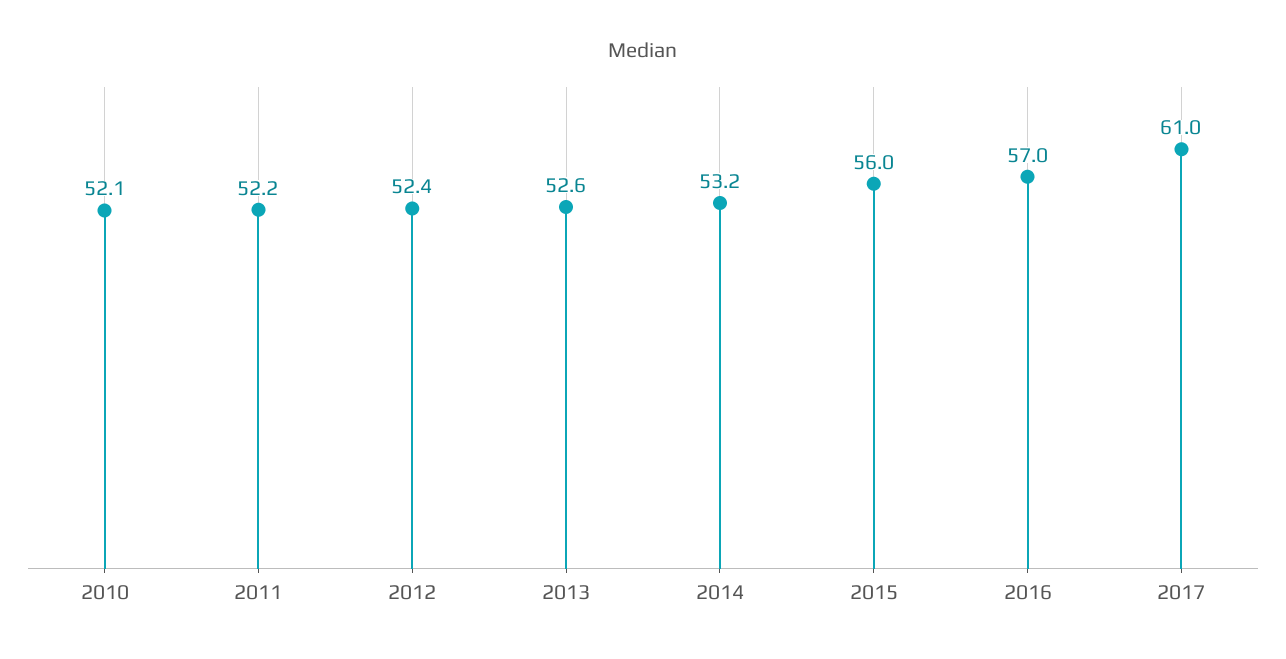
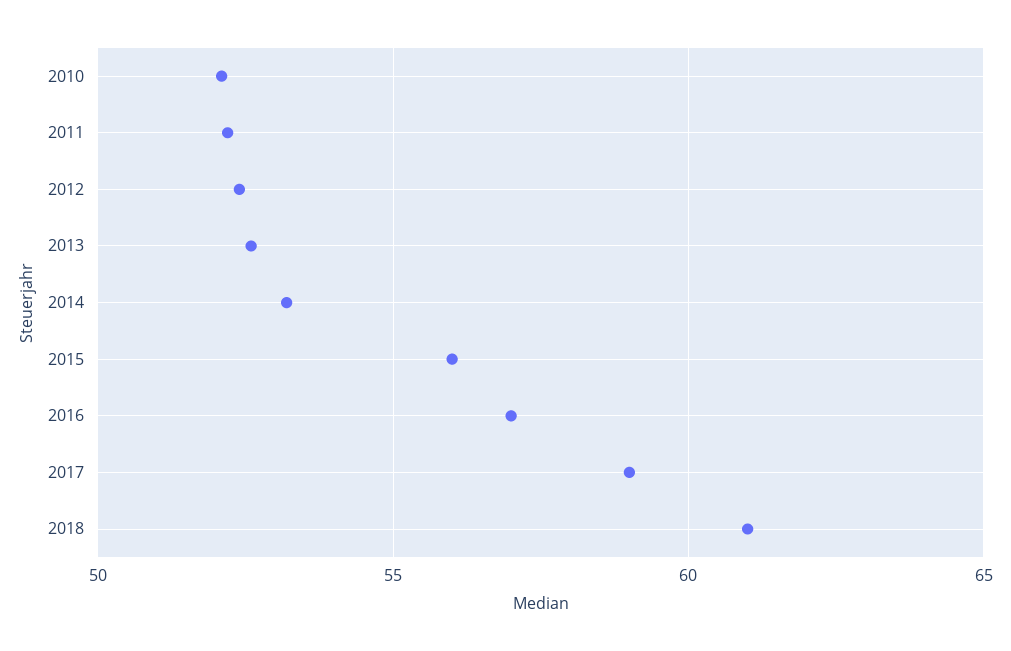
2017: 61 -> 59
2018: none -> 61

